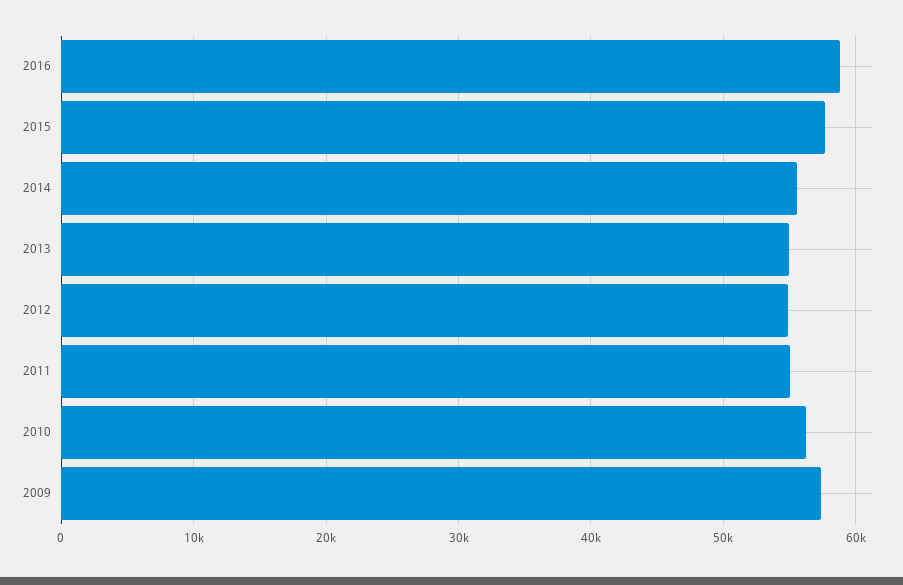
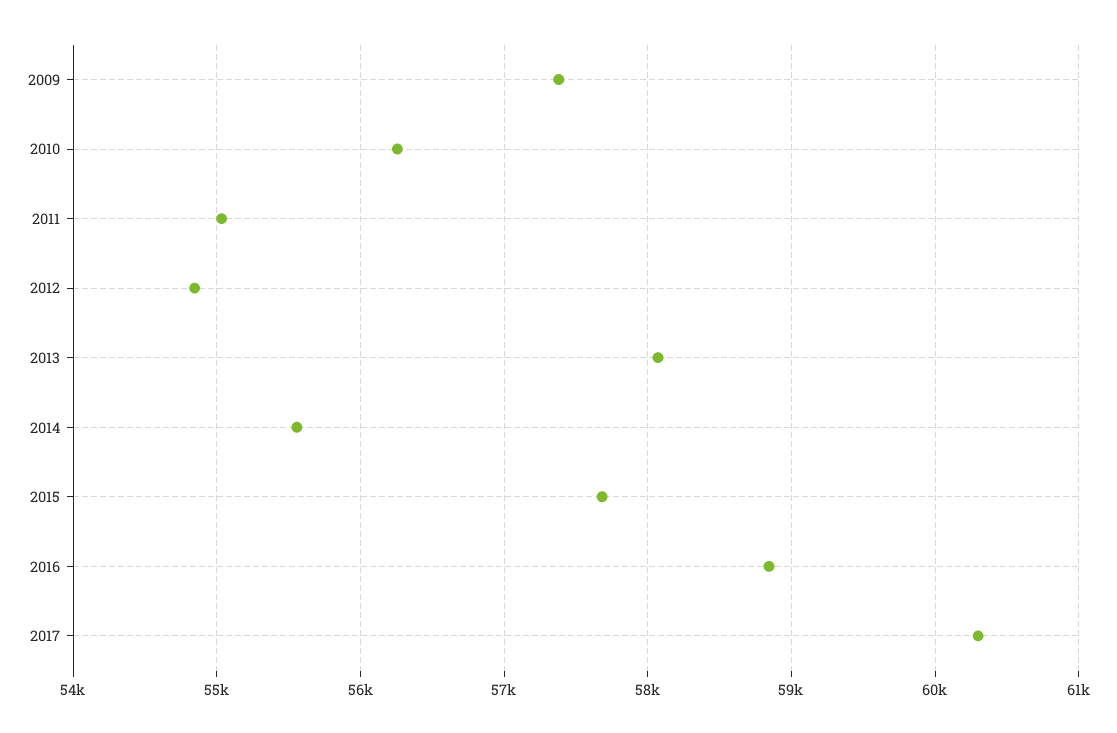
2013: 55000 -> 58100
2017: none -> 60300

